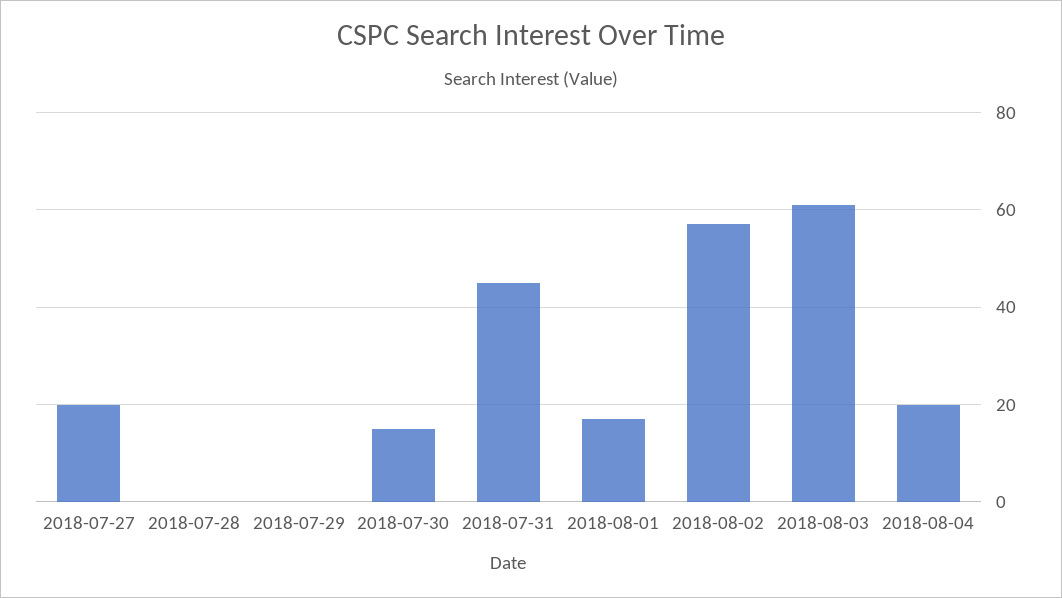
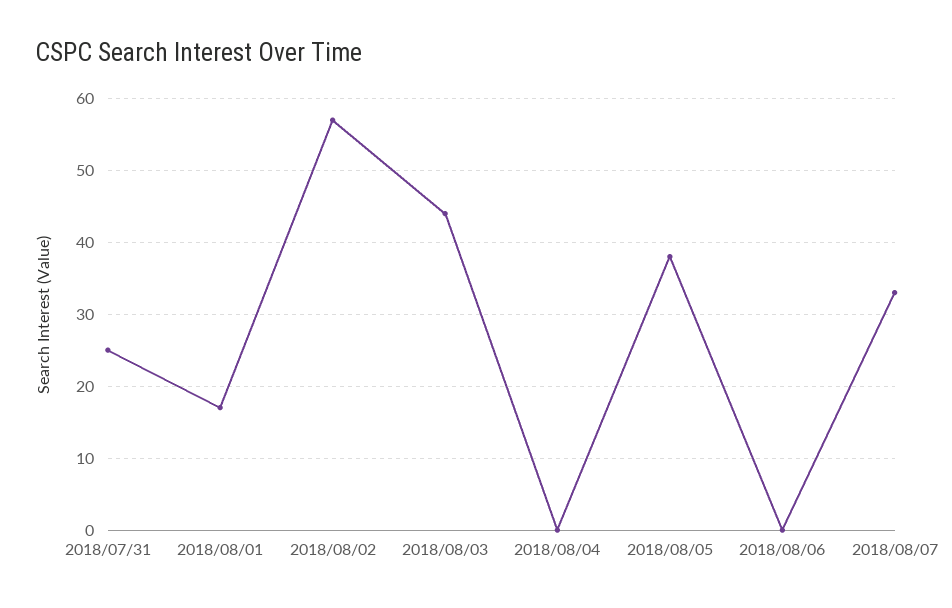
2018-07-27: 20 -> none
2018-07-28: 0 -> none
2018-07-29: 0 -> none
2018-07-30: 15 -> none
2018-07-31: 45 -> 25
2018-08-03: 60 -> 44
2018-08-04: 20 -> 0
2018/08/05: none -> 38
2018/08/06: none -> 0
2018/08/07: none -> 33

